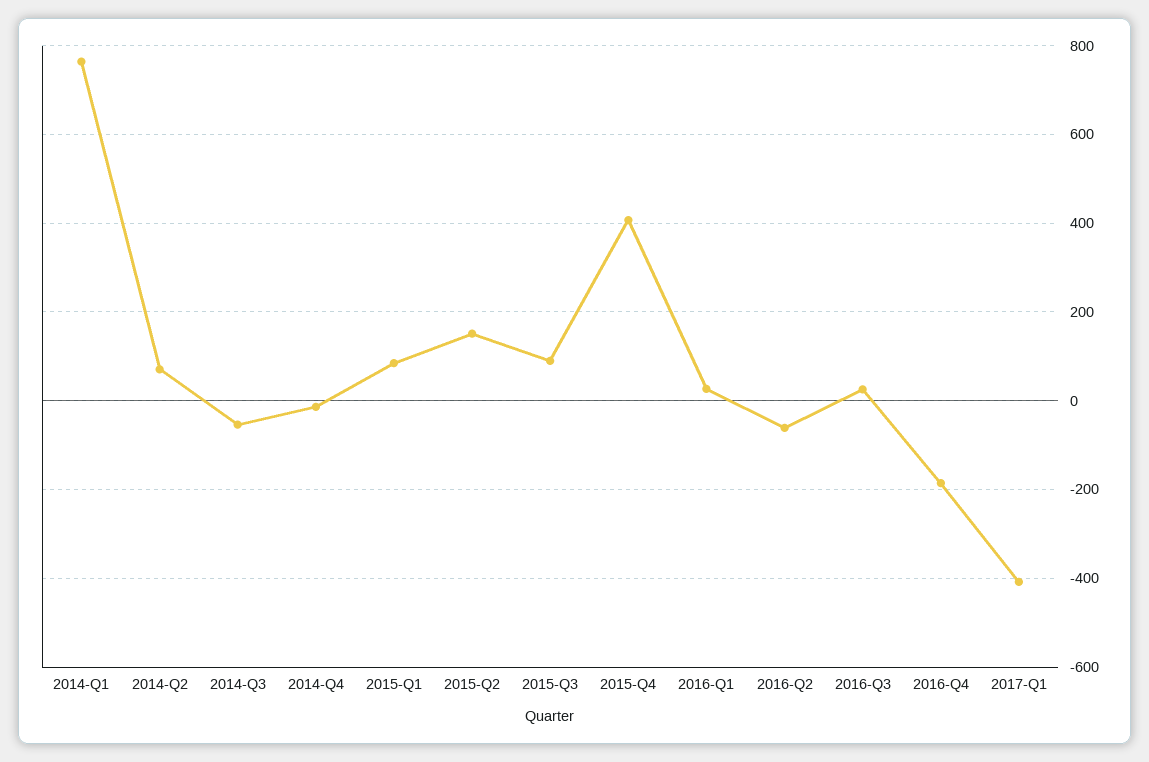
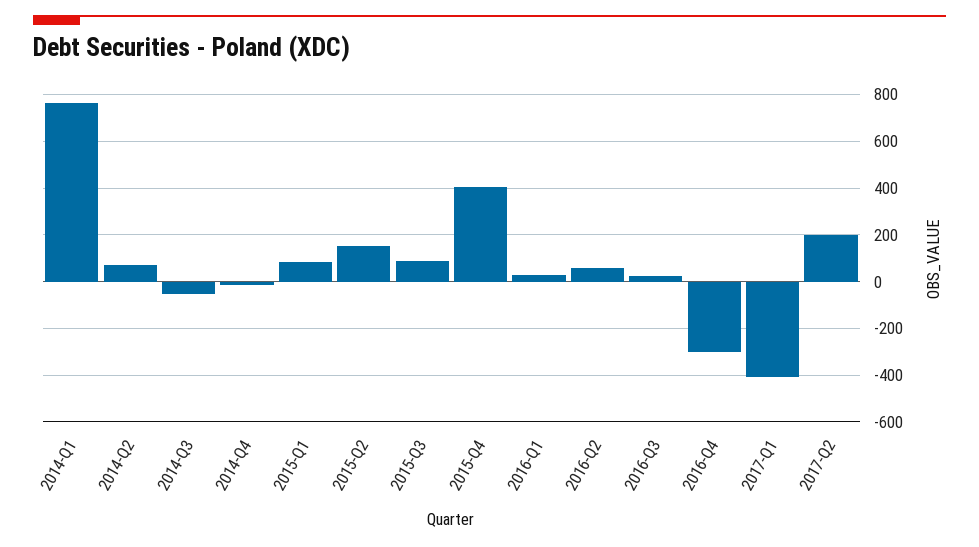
2016-Q2: -60 -> 50
2016-Q4: -180 -> -300
2017-Q2: none -> 200

